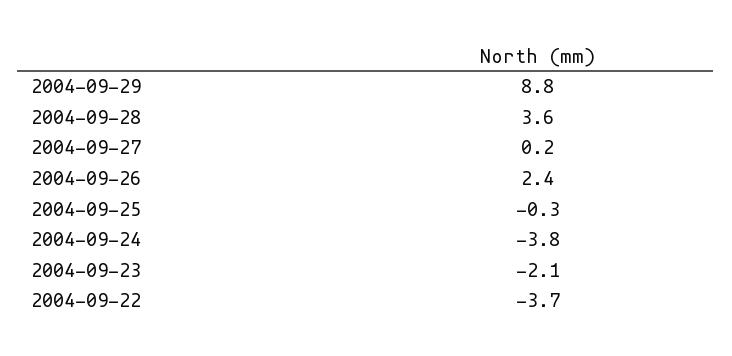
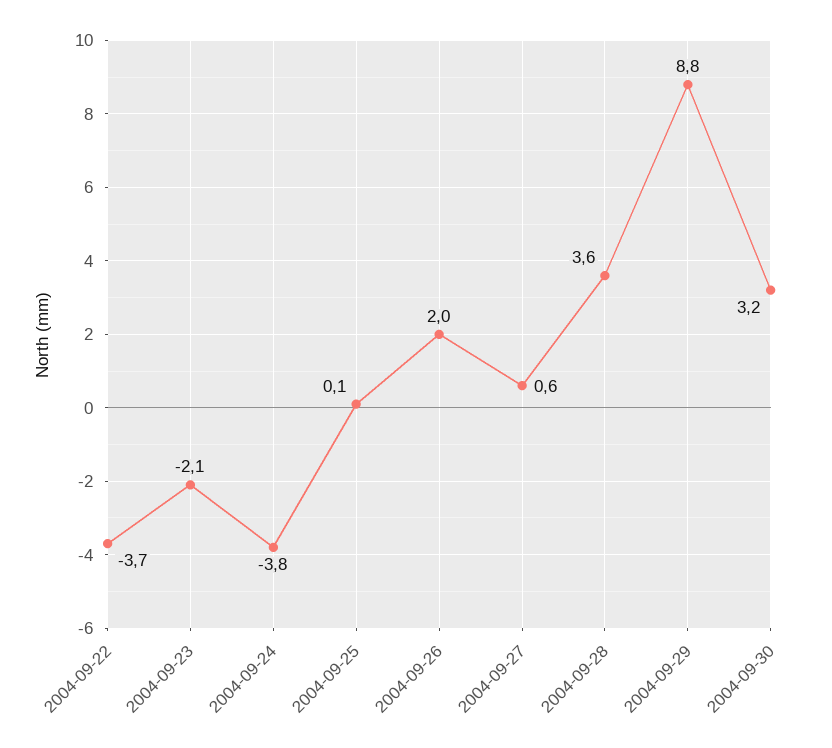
2004-09-27: 0.2 -> 0.6
2004-09-26: 2.4 -> 2
2004-09-25: -0.3 -> 0.1
2004-09-30: none -> 3.2

